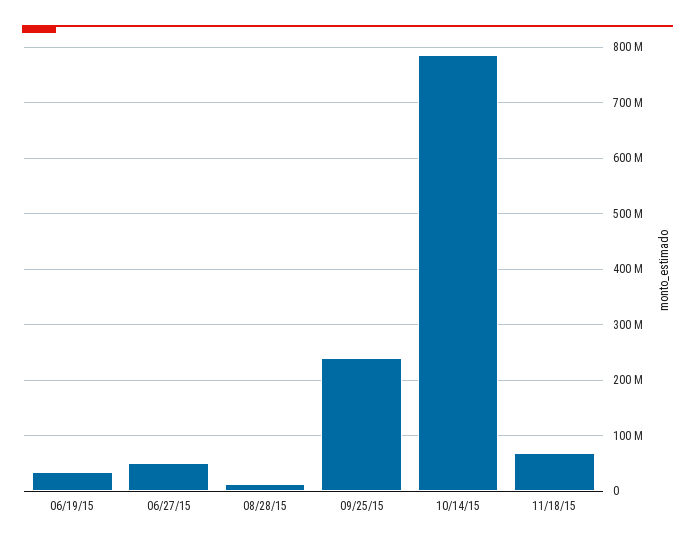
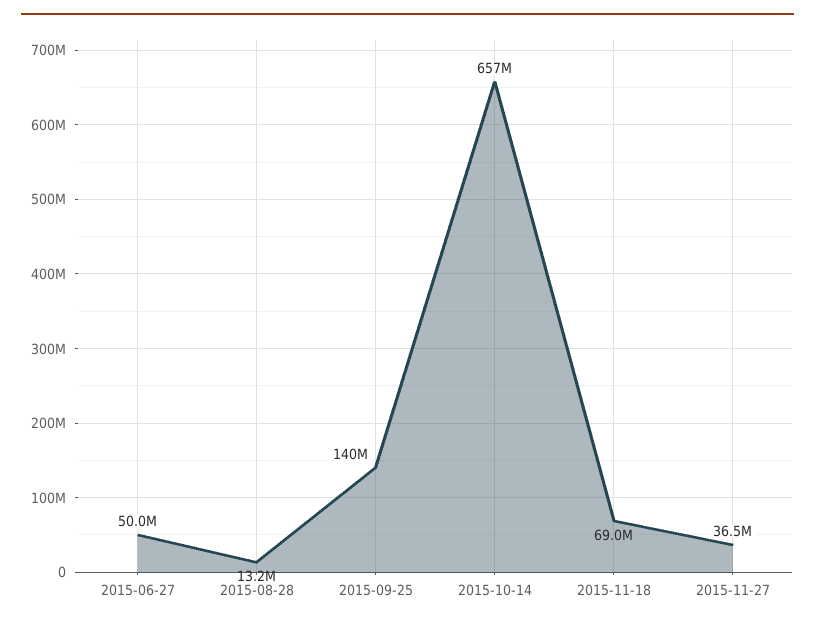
06/19/15: 40000000 -> none
09/25/15: 240000000 -> 140000000
10/14/15: 780000000 -> 657000000
2015-11-27: none -> 36500000

